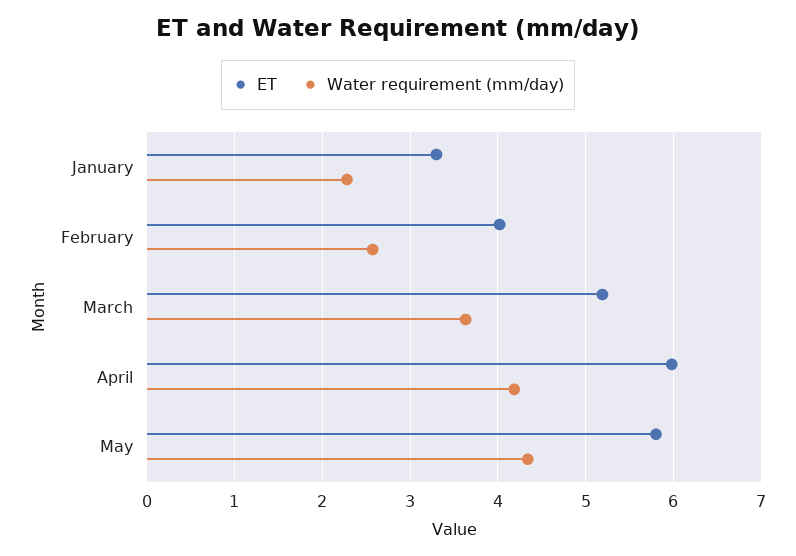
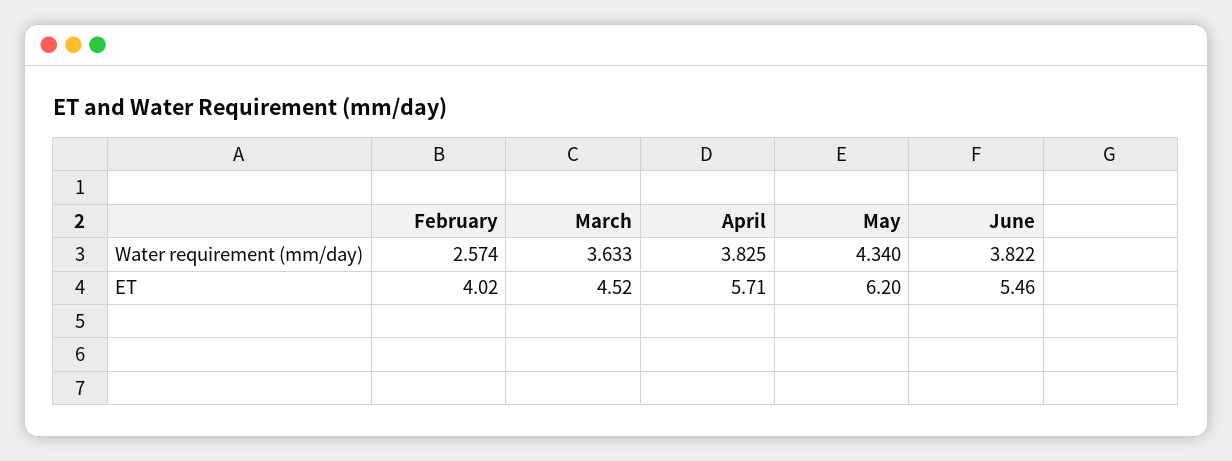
ET, January: 3.3 -> none
Water requirement (mm/day), January: 2.3 -> none
ET, March: 5.2 -> 4.52
ET, April: 6 -> 5.71
Water requirement (mm/day), April: 4.2 -> 3.825
ET, May: 5.8 -> 6.2
Water requirement (mm/day), June: none -> 3.822
ET, June: none -> 5.46

